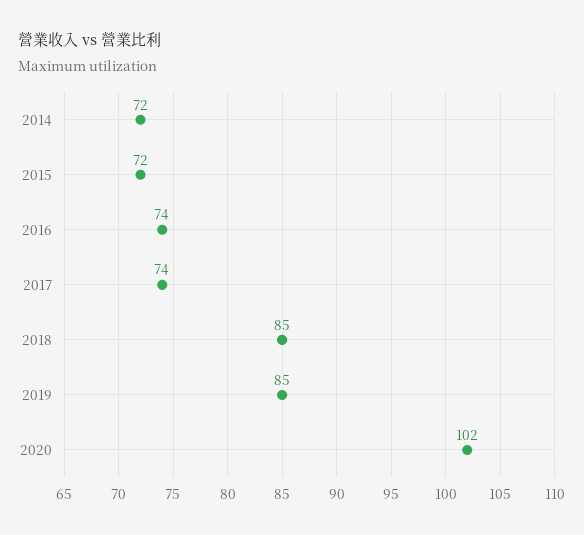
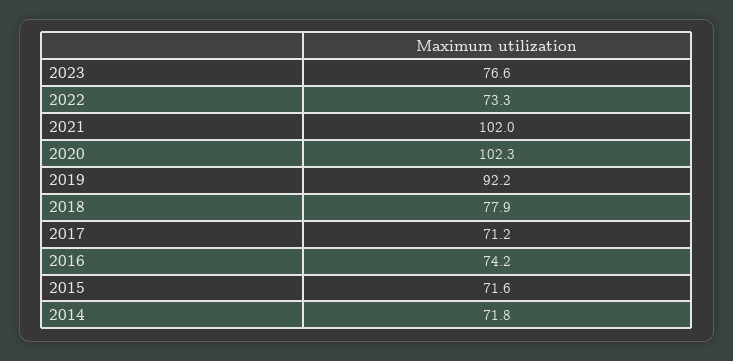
2017: 74 -> 71.2
2018: 85 -> 77.9
2019: 85 -> 92.2
2023: none -> 76.6
2022: none -> 73.3
2021: none -> 102

